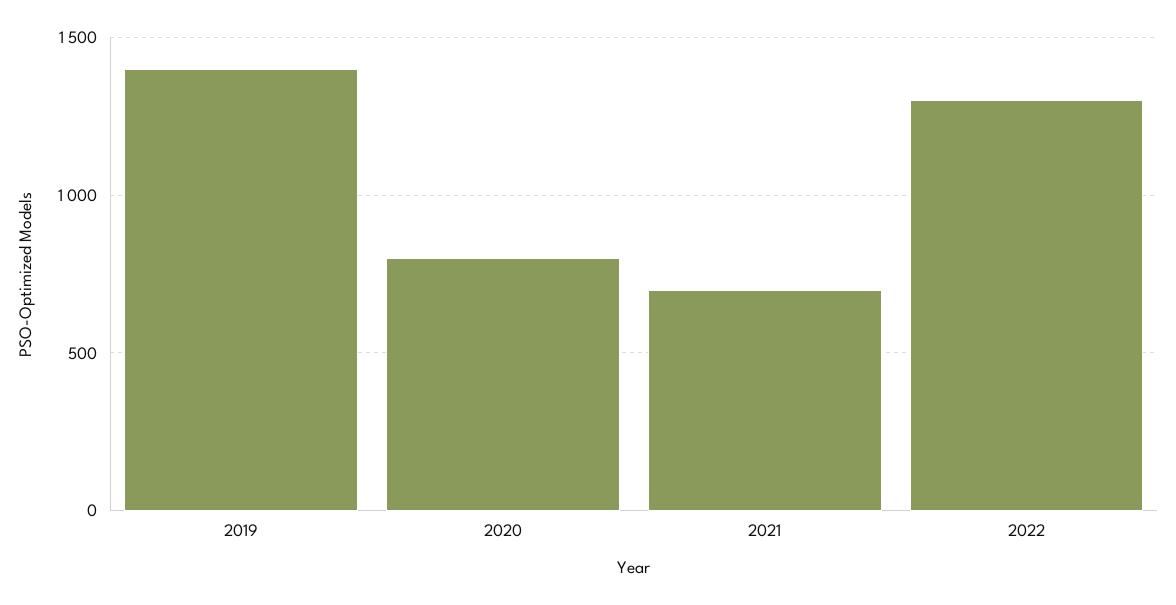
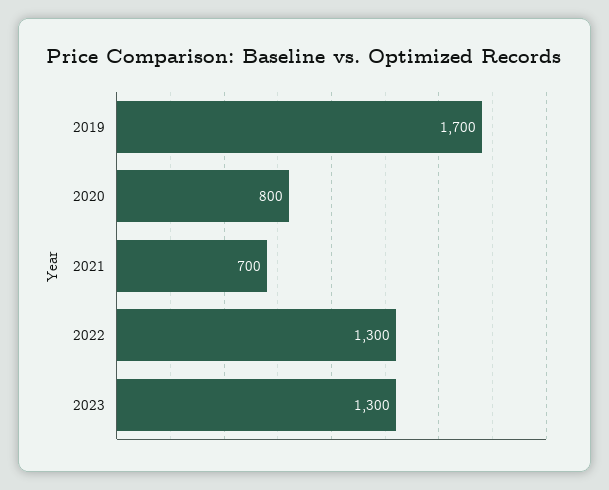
2019: 1400 -> 1700
2023: none -> 1300

